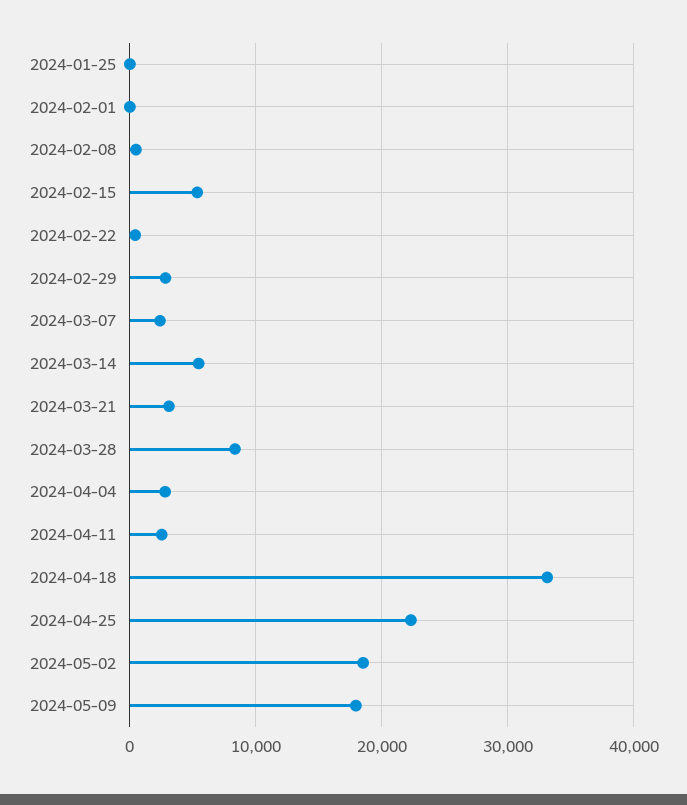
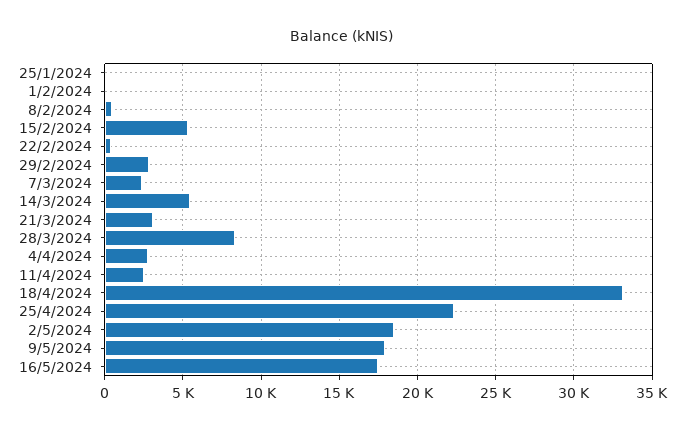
16/5/2024: none -> 17500

